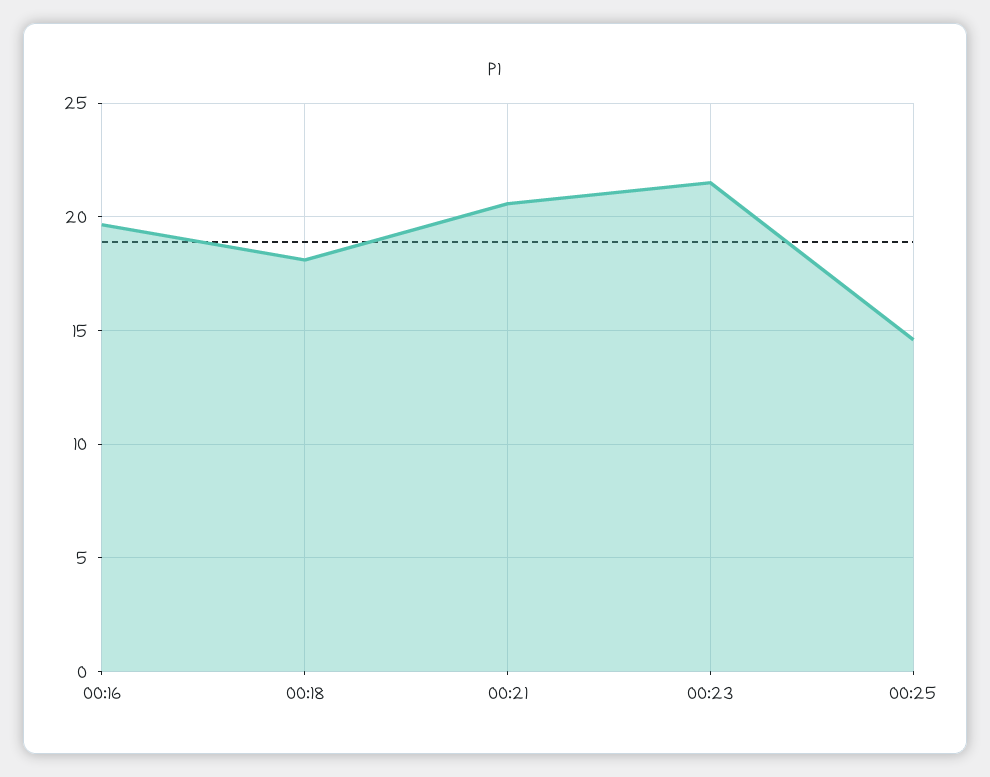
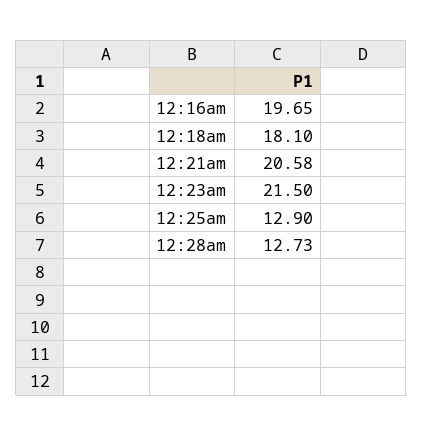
00:25: 14.5 -> 12.9
12:28am: none -> 12.73

